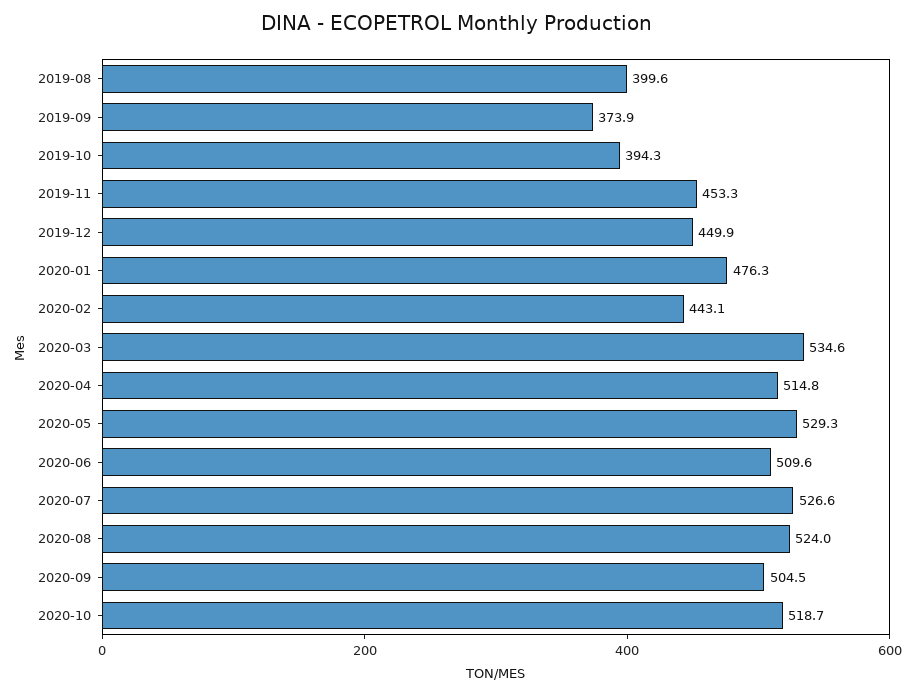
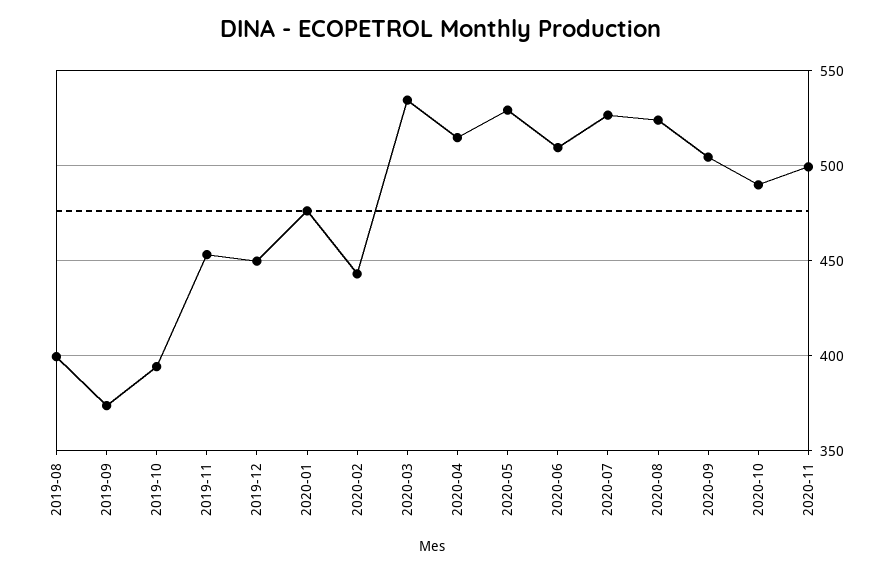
2020-10: 518.7 -> 490
2020-11: none -> 500

